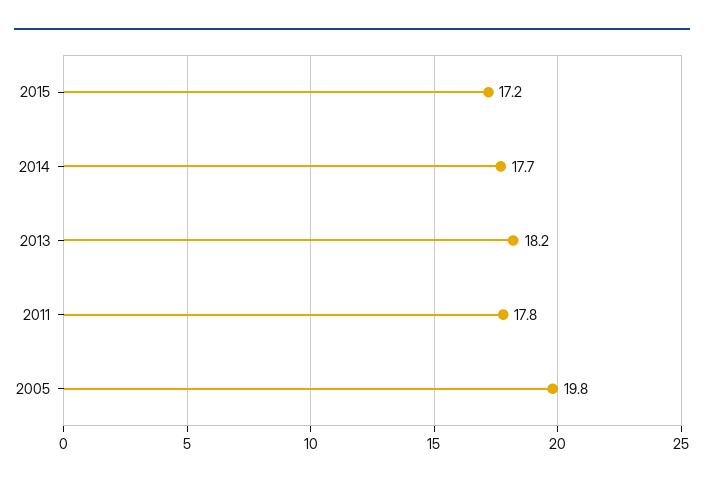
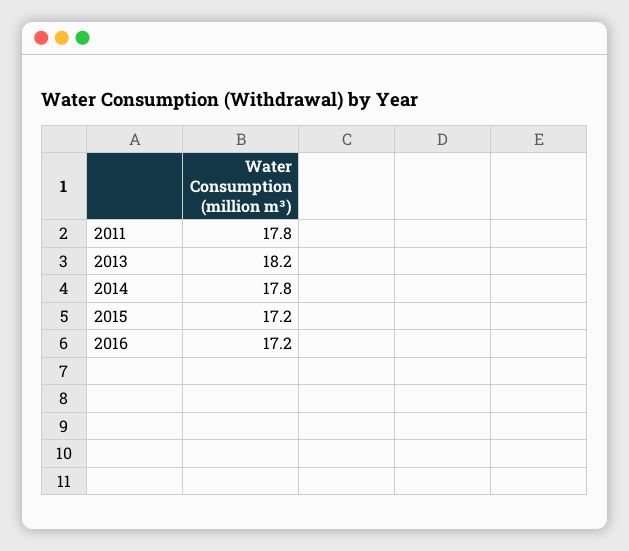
2014: 17.7 -> 17.8
2005: 19.8 -> none
2016: none -> 17.2

